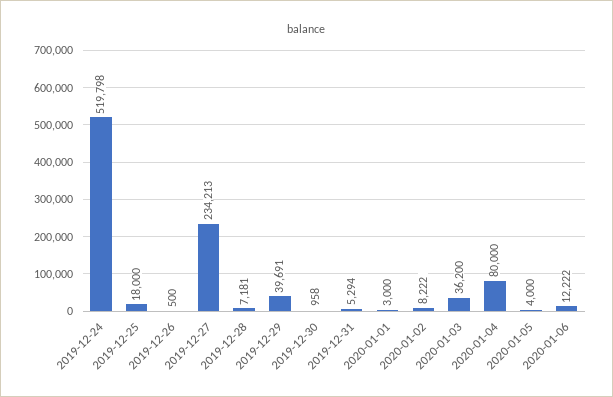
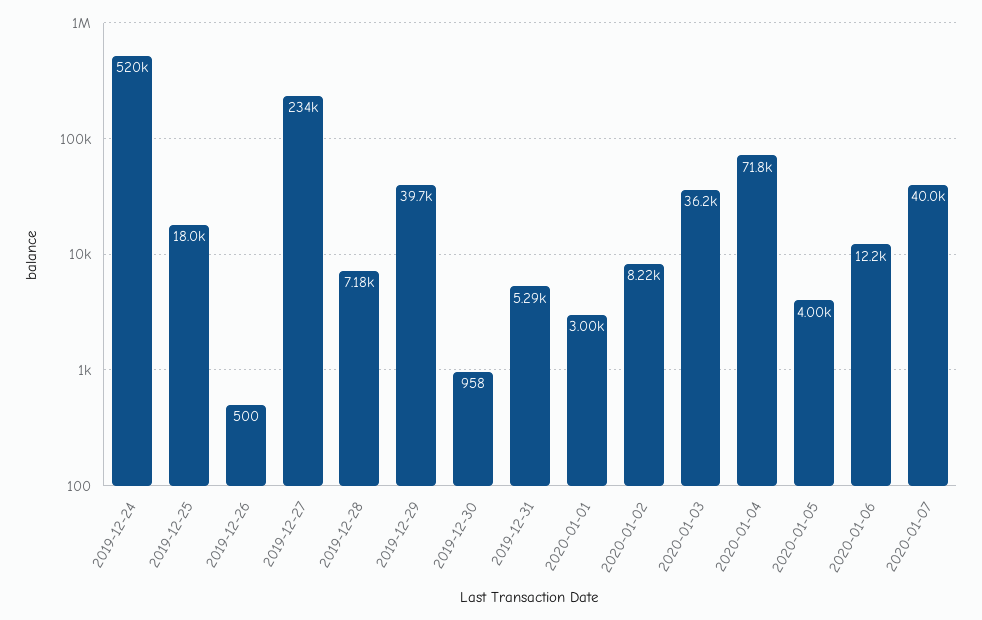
2020-01-04: 80000 -> 71800
2020-01-07: none -> 40000

